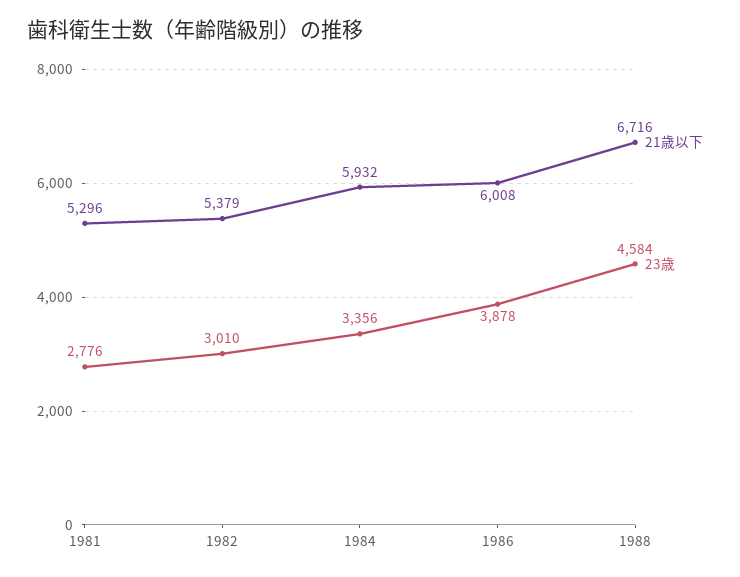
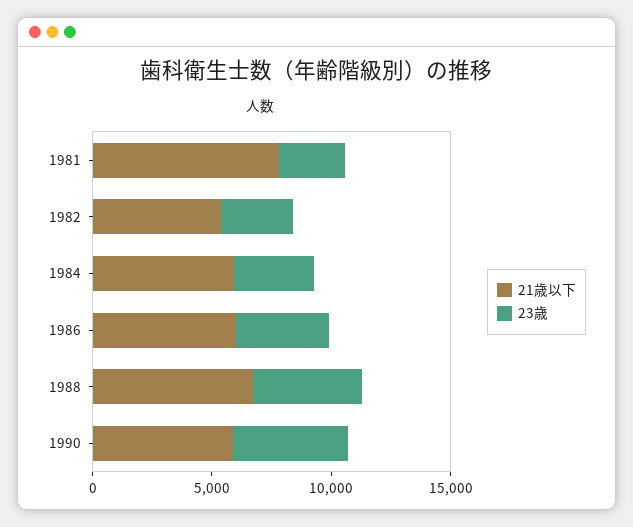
21歳以下, 1981: 5296 -> 8000
21歳以下, 1990: none -> 6000
23歳, 1990: none -> 5000

